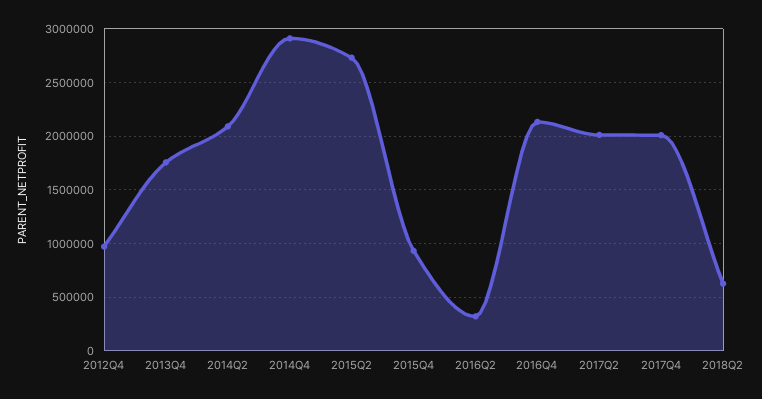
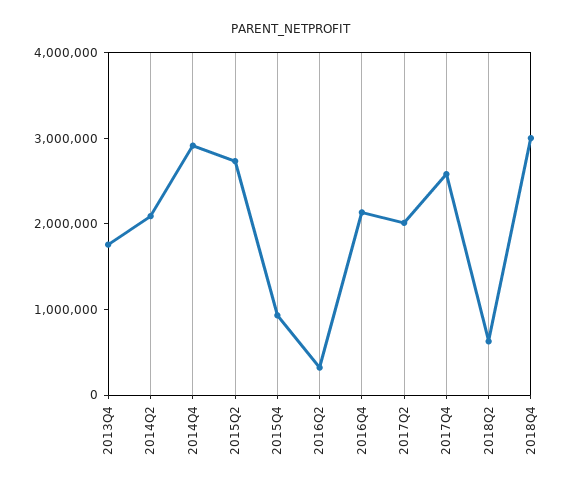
2012Q4: 1000000 -> none
2017Q4: 2000000 -> 2600000
2018Q4: none -> 3000000

